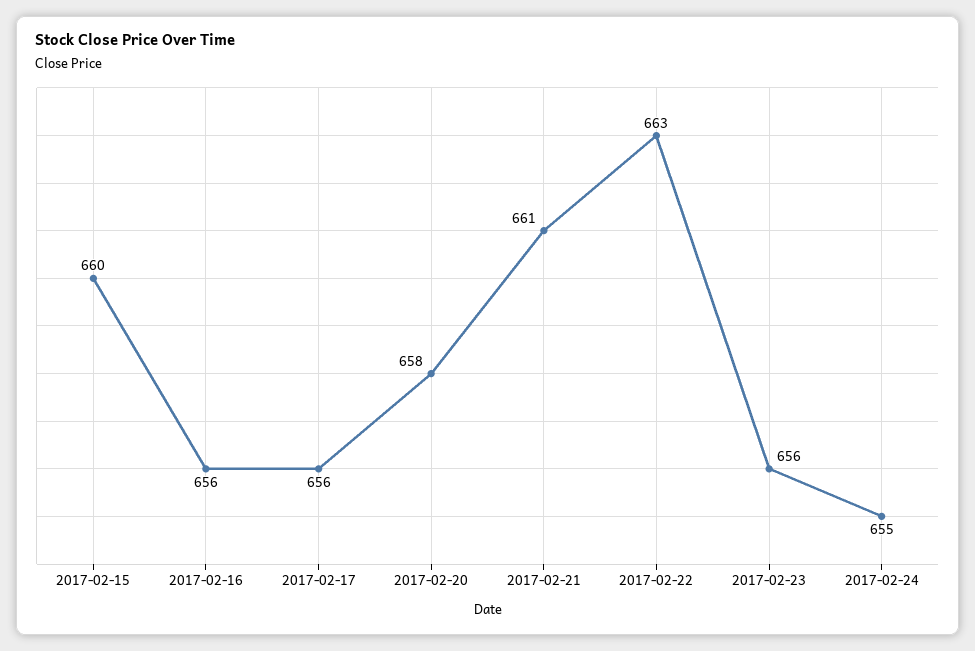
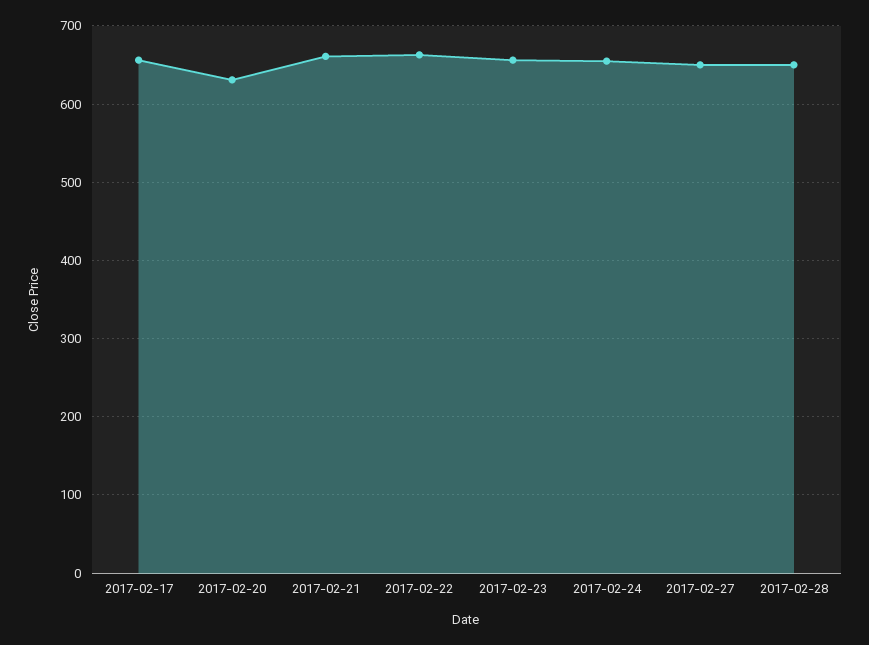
2017-02-15: 660 -> none
2017-02-16: 656 -> none
2017-02-20: 658 -> 630
2017-02-27: none -> 650
2017-02-28: none -> 650

